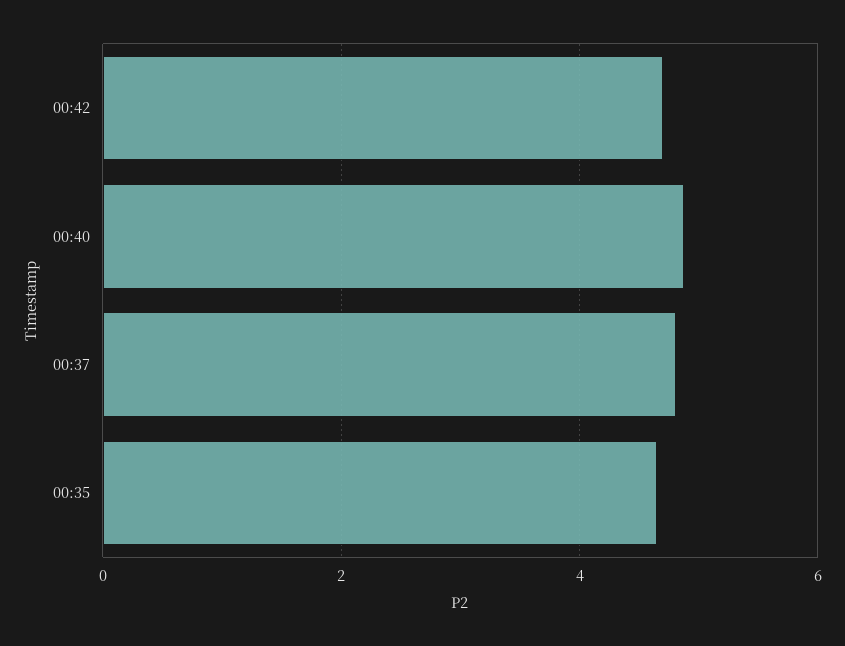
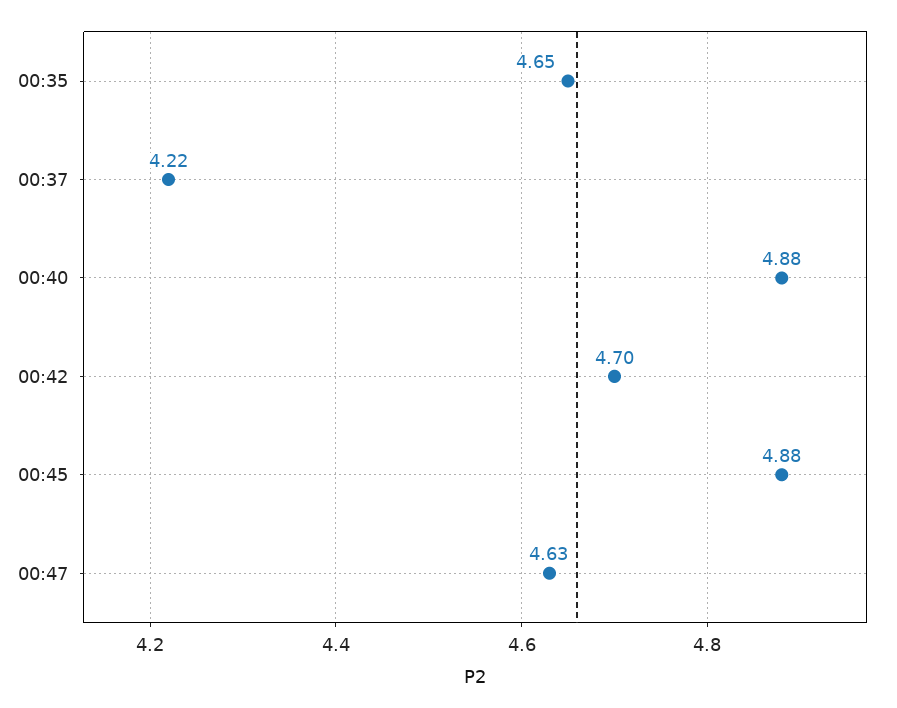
00:37: 4.8 -> 4.22
00:45: none -> 4.88
00:47: none -> 4.63

